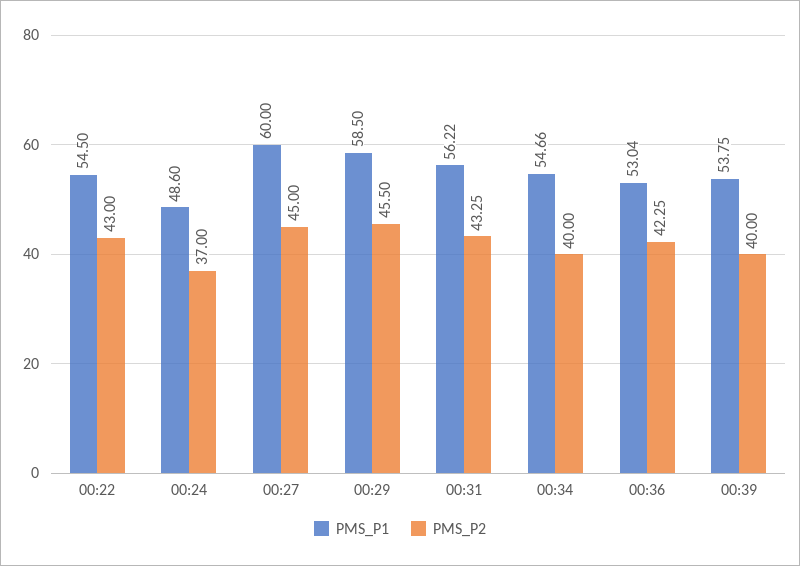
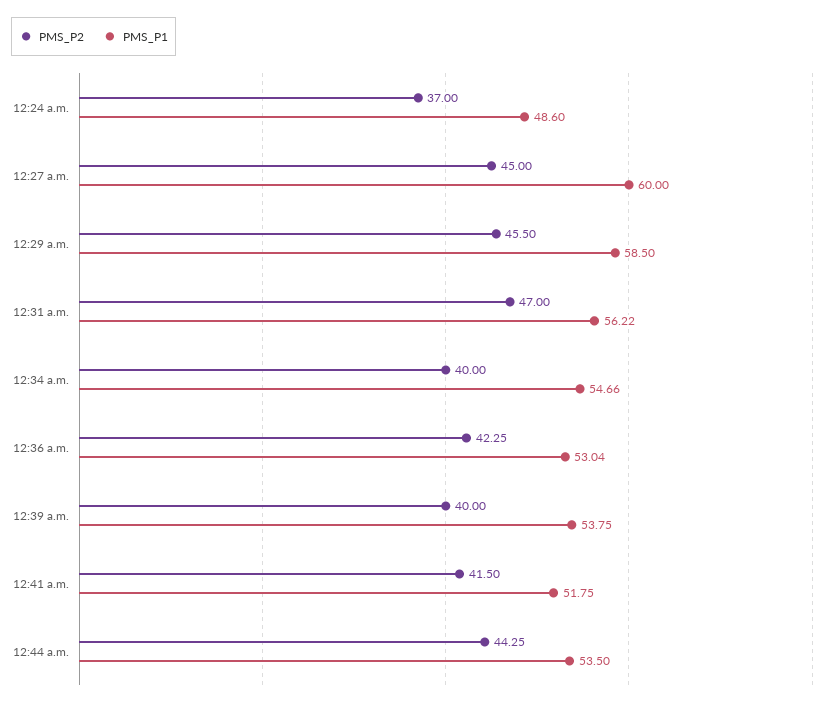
PMS_P1, 00:22: 54.5 -> none
PMS_P2, 00:22: 43 -> none
PMS_P2, 00:31: 43.25 -> 47
PMS_P2, 12:41 a.m.: none -> 41.5
PMS_P1, 12:41 a.m.: none -> 51.75
PMS_P2, 12:44 a.m.: none -> 44.25
PMS_P1, 12:44 a.m.: none -> 53.5

